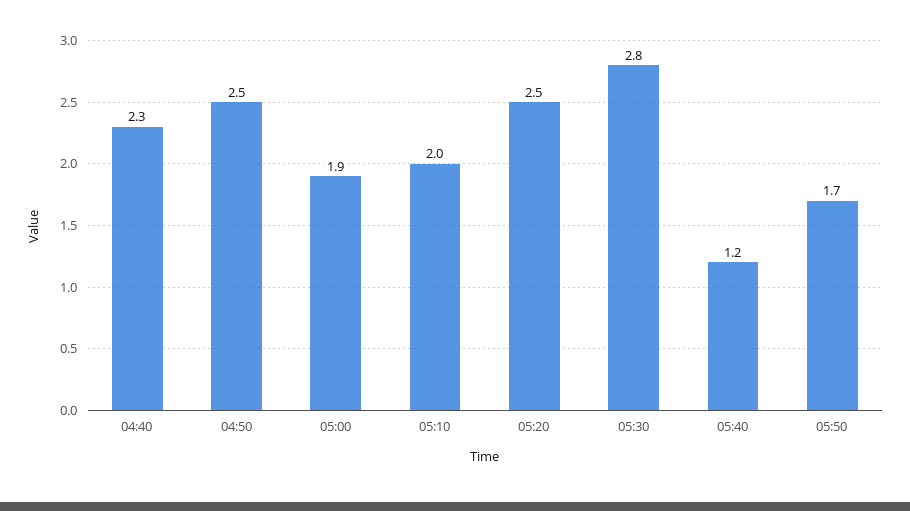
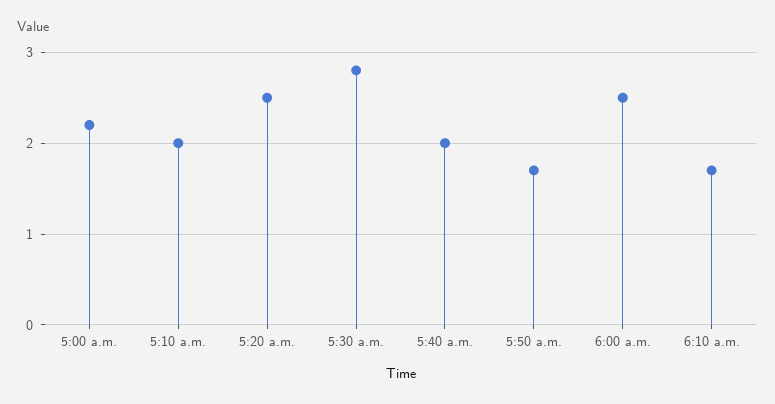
04:40: 2.3 -> none
04:50: 2.5 -> none
05:00: 1.9 -> 2.2
05:40: 1.2 -> 2
6:00 a.m.: none -> 2.5
6:10 a.m.: none -> 1.7

